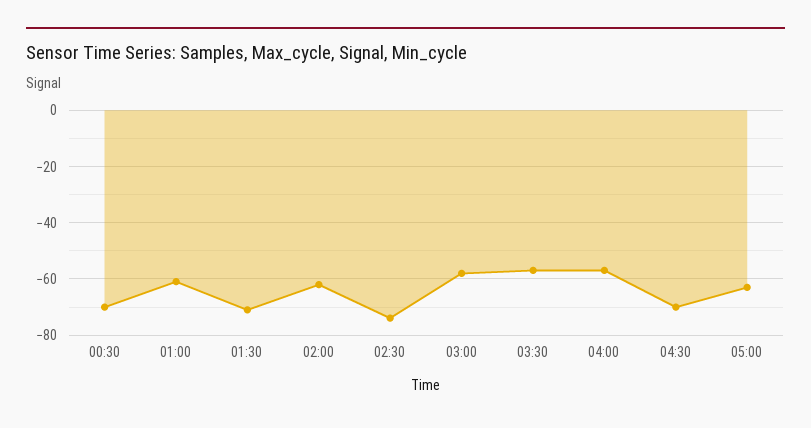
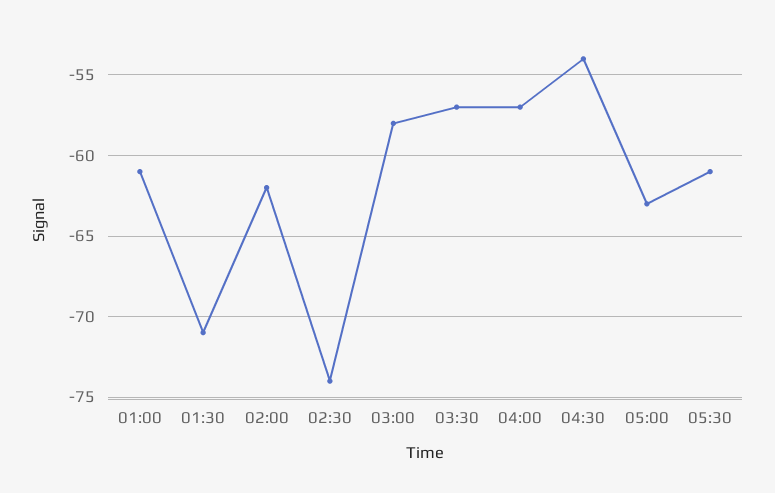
00:30: -70 -> none
04:30: -70 -> -54
05:30: none -> -61

